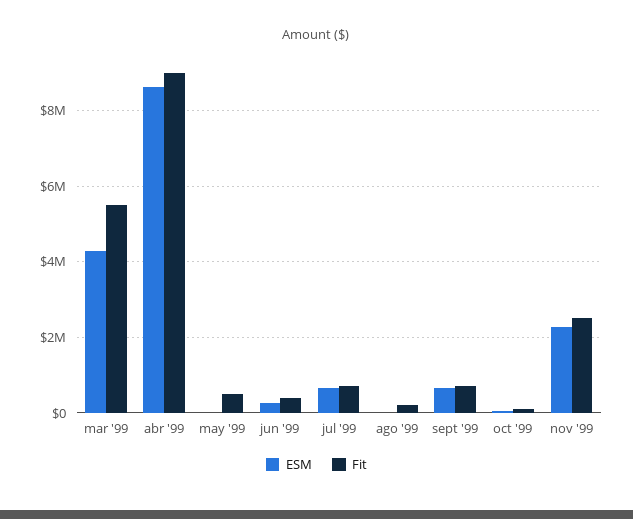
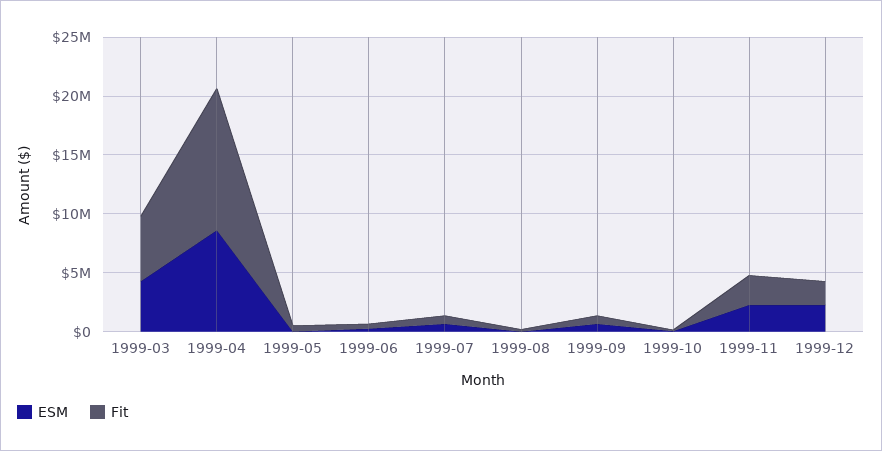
Fit, abr '99: 9000000 -> 12000000
ESM, 1999-12: none -> 2000000
Fit, 1999-12: none -> 2000000

